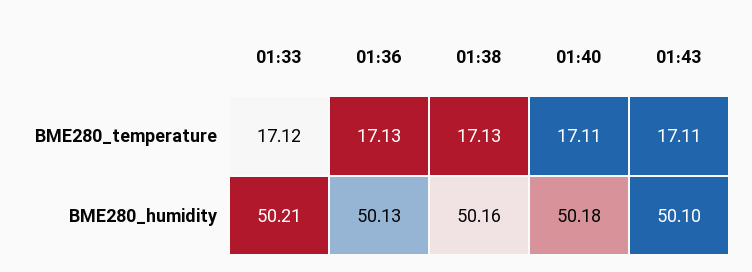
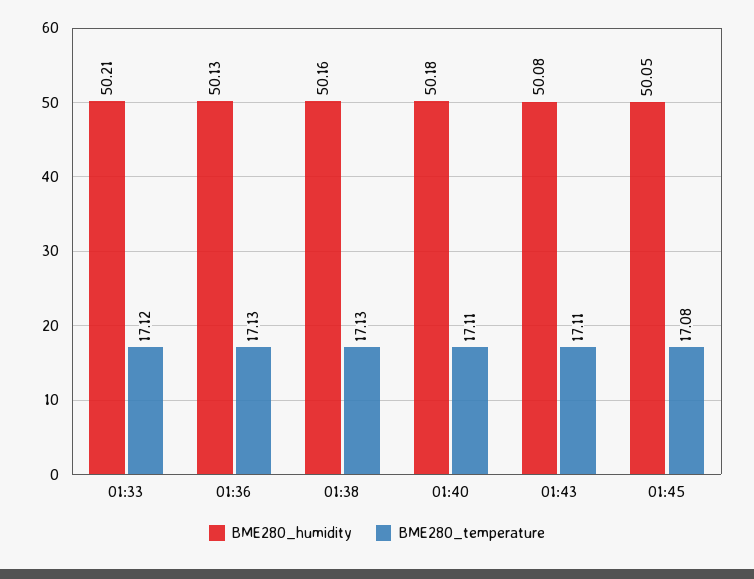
BME280_humidity, 01:43: 50.1 -> 50.08
BME280_humidity, 01:45: none -> 50.05
BME280_temperature, 01:45: none -> 17.08

